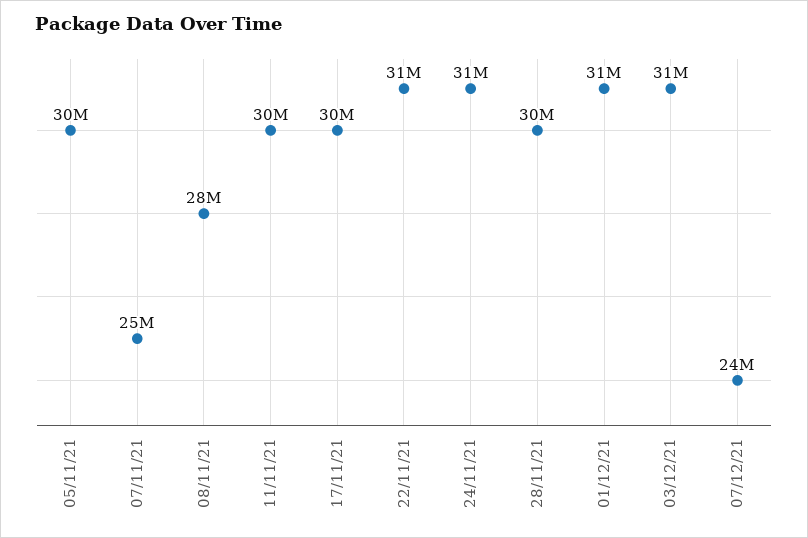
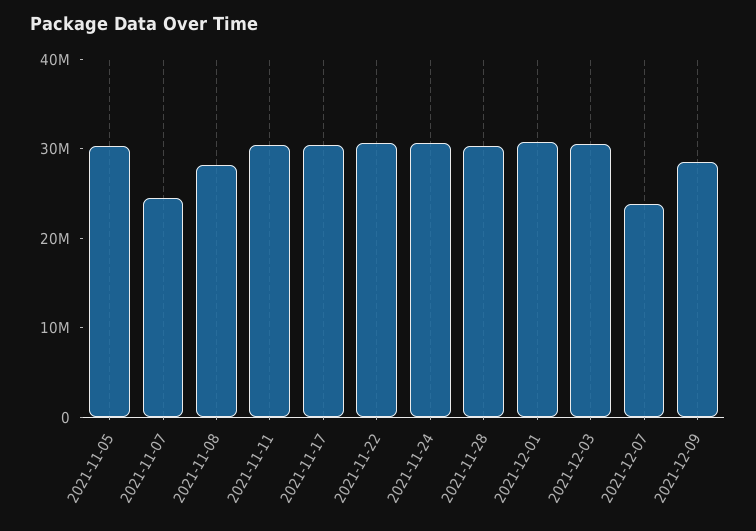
2021-12-09: none -> 28000000

